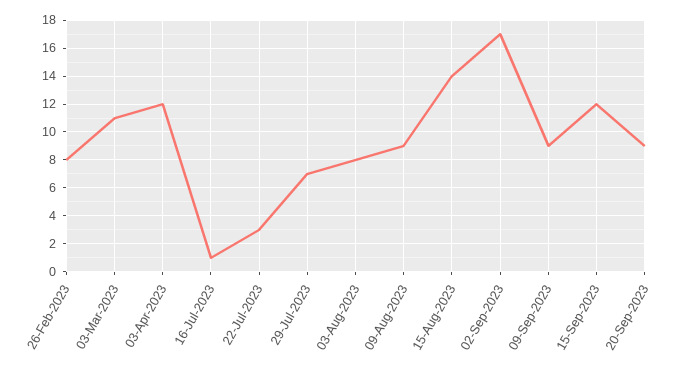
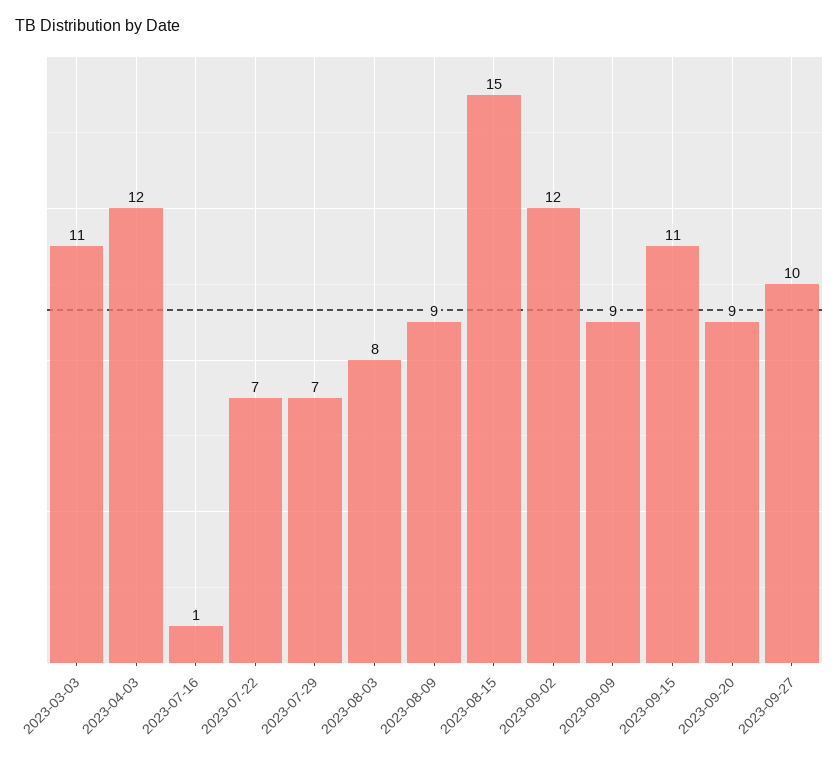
26-Feb-2023: 8 -> none
22-Jul-2023: 3 -> 7
15-Aug-2023: 14 -> 15
02-Sep-2023: 17 -> 12
15-Sep-2023: 12 -> 11
2023-09-27: none -> 10

